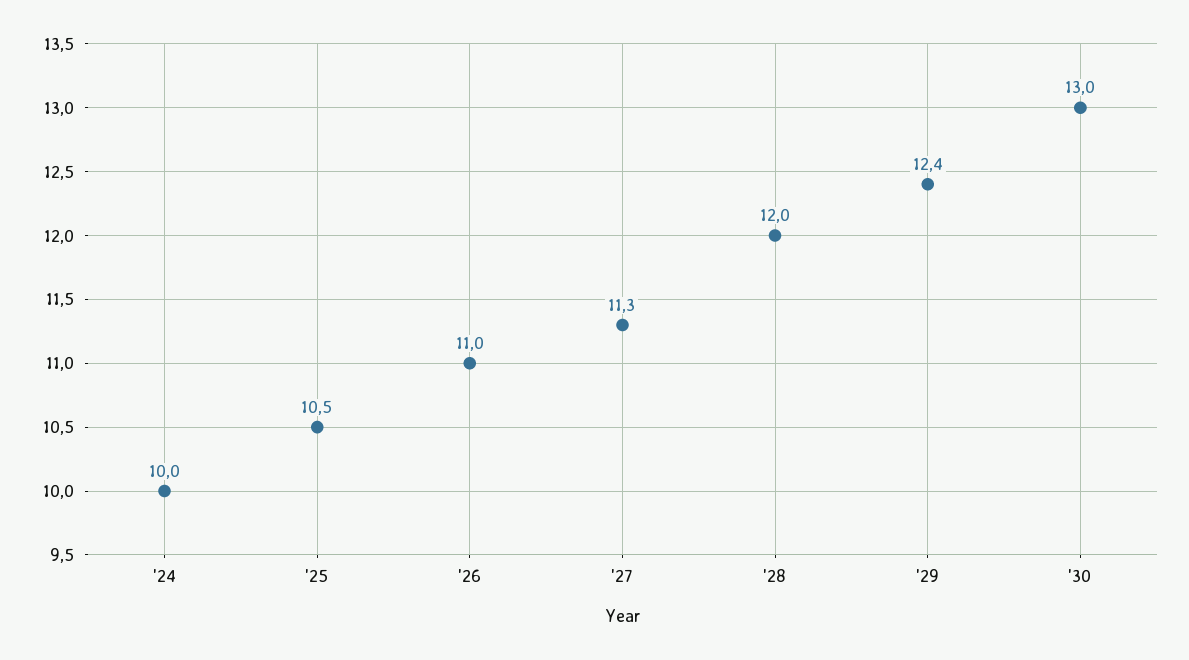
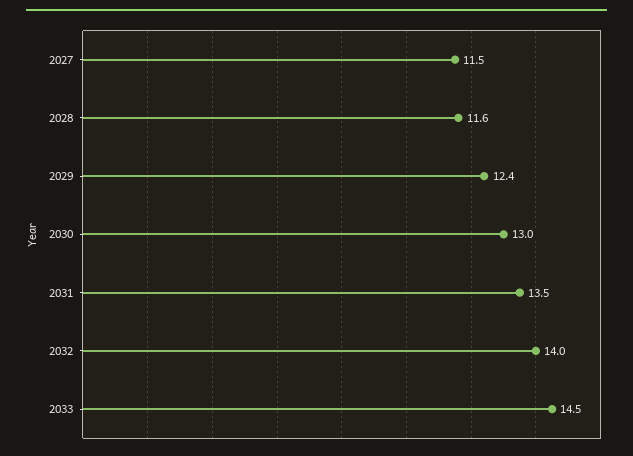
'24: 10 -> none
'25: 10.5 -> none
'26: 11 -> none
'27: 11.3 -> 11.5
'28: 12 -> 11.6
2031: none -> 13.5
2032: none -> 14
2033: none -> 14.5

